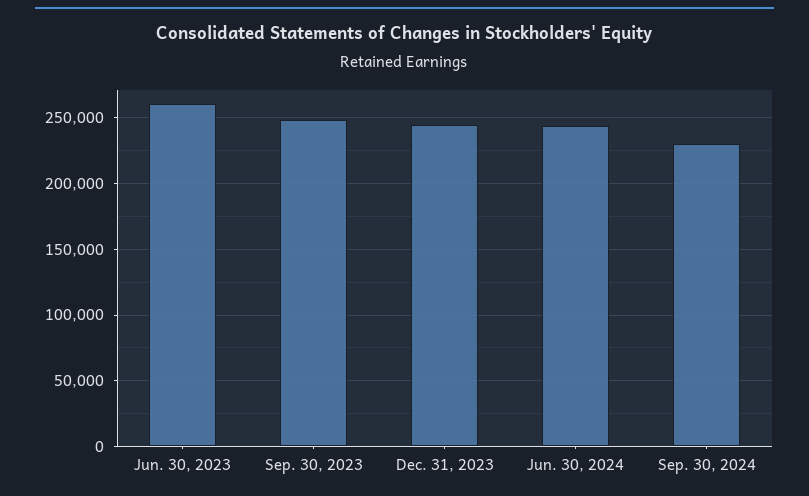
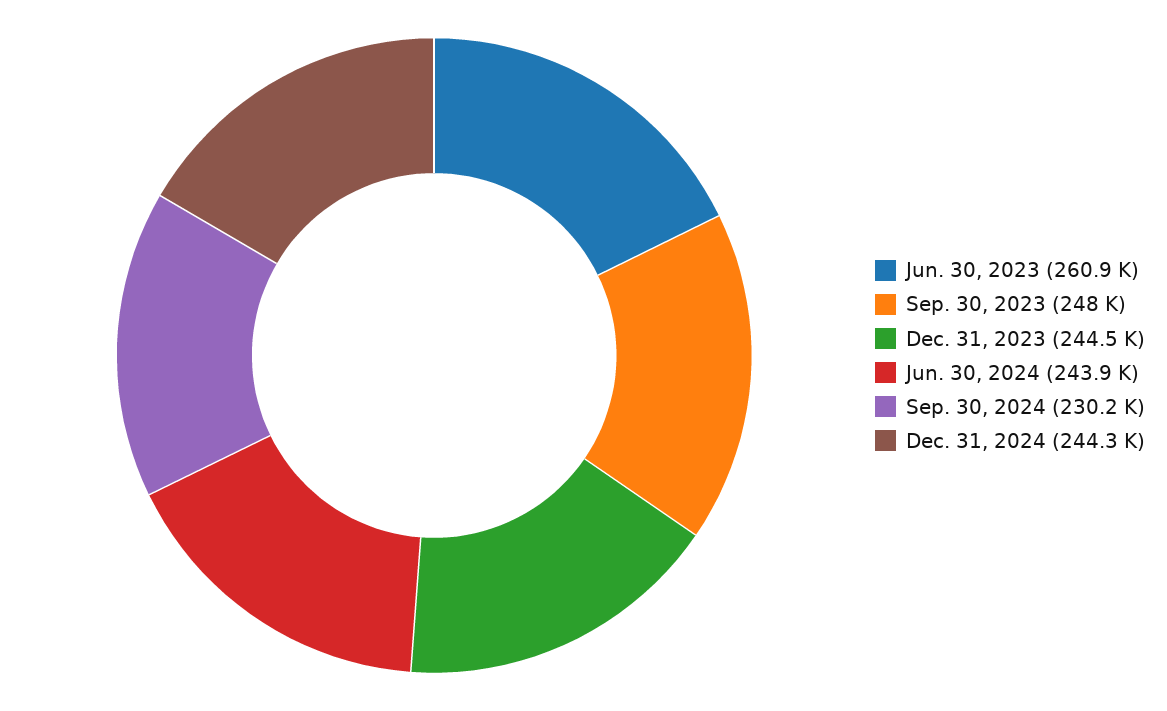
Dec. 31, 2024: none -> 244300

